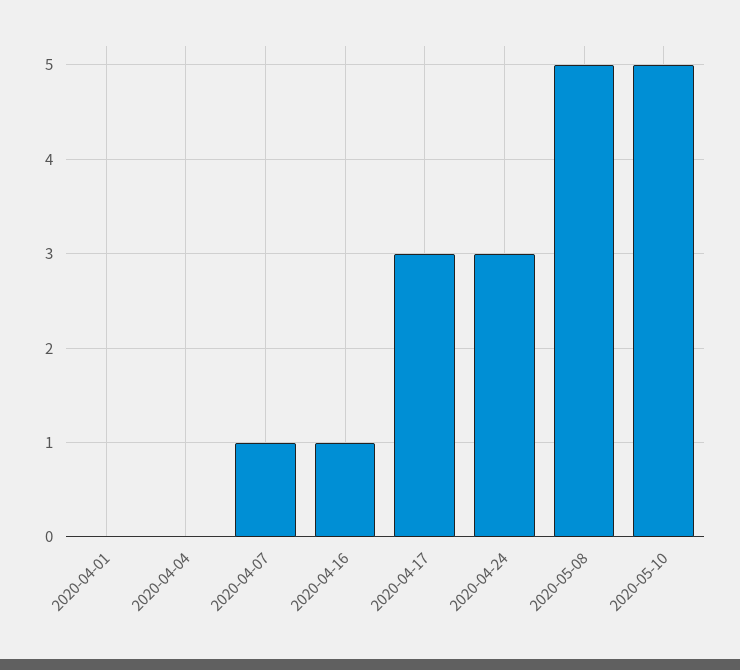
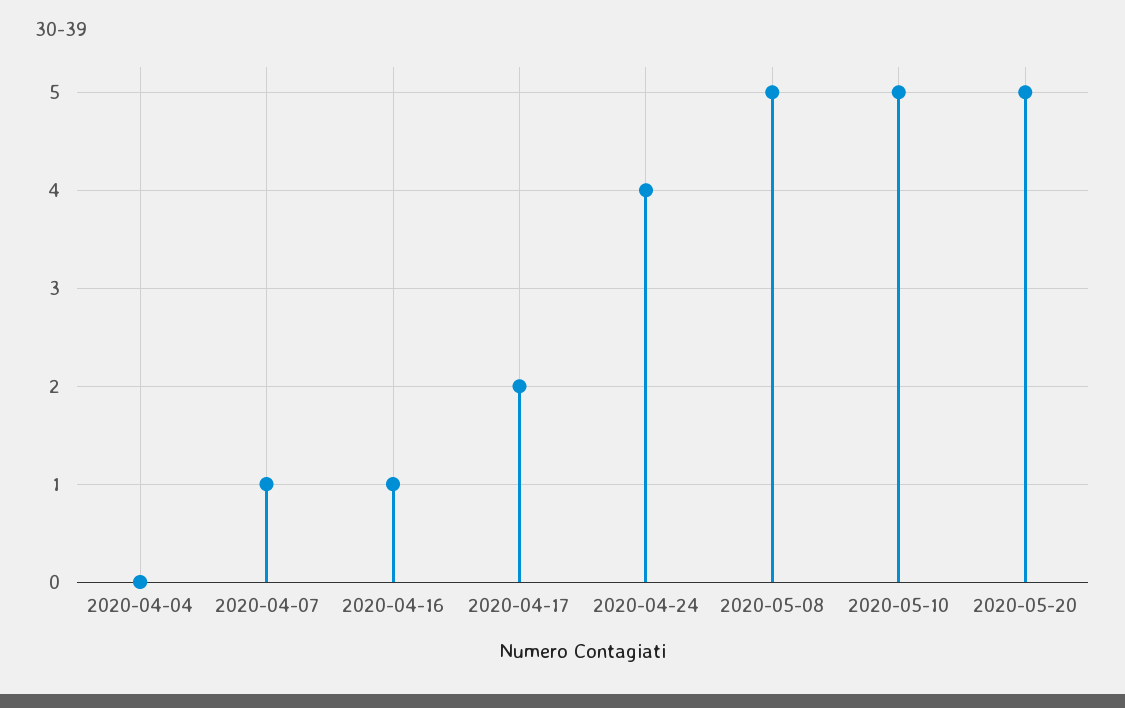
2020-04-01: 0 -> none
2020-04-17: 3 -> 2
2020-04-24: 3 -> 4
2020-05-20: none -> 5

